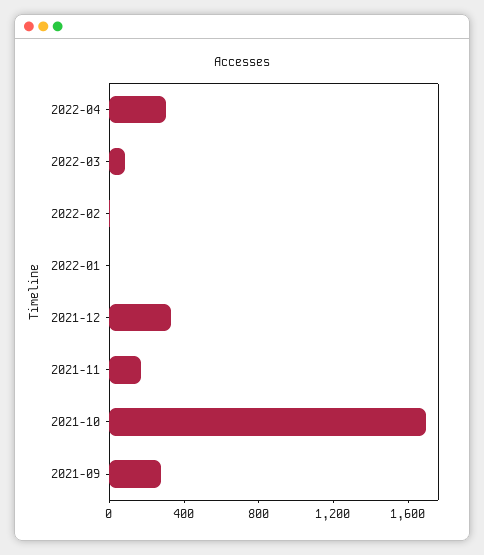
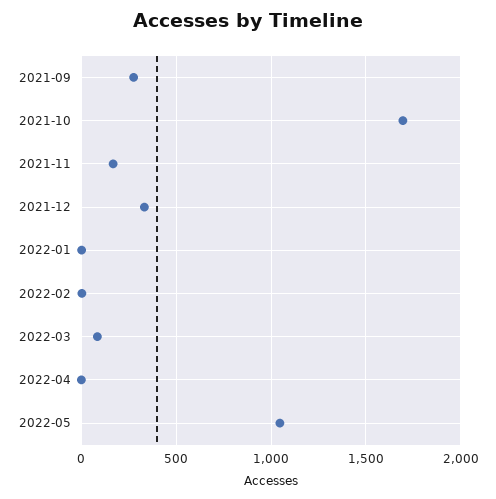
2022-04: 300 -> 0
2022-05: none -> 1050

